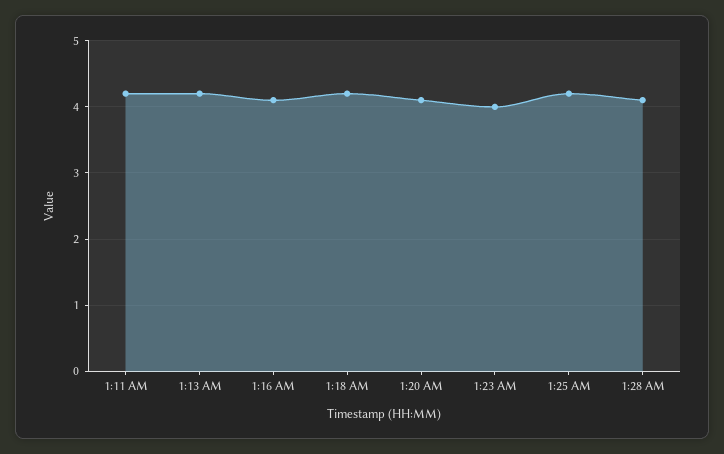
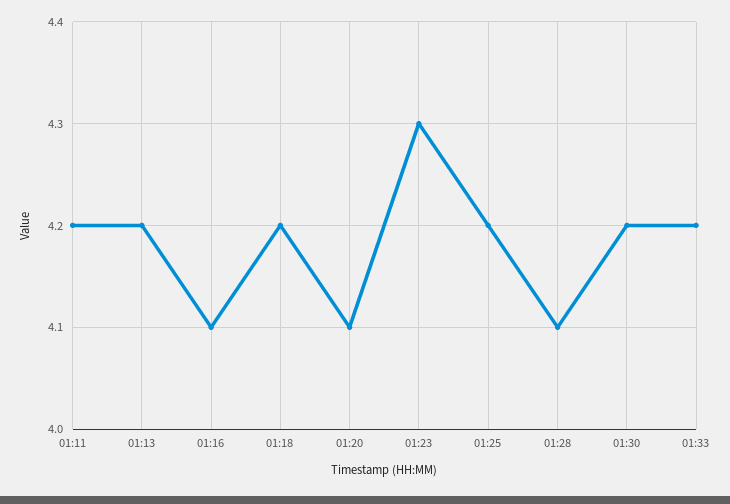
1:23 AM: 4 -> 4.3
01:30: none -> 4.2
01:33: none -> 4.2

